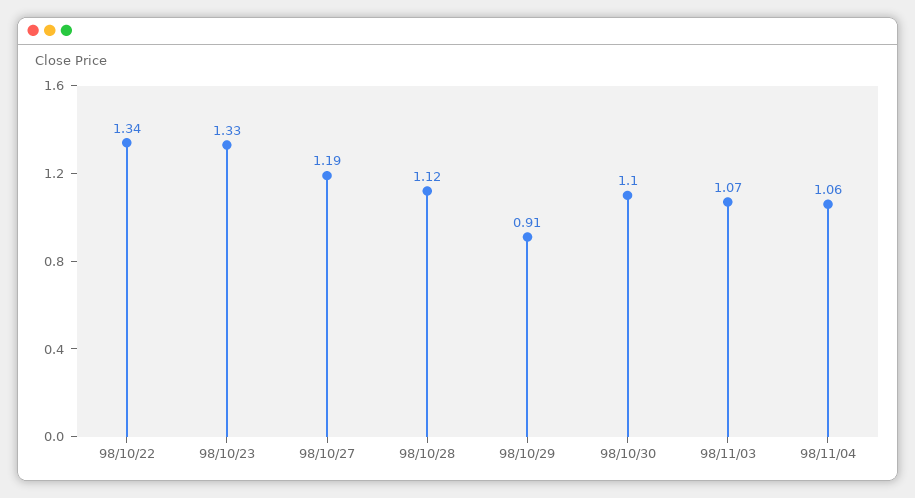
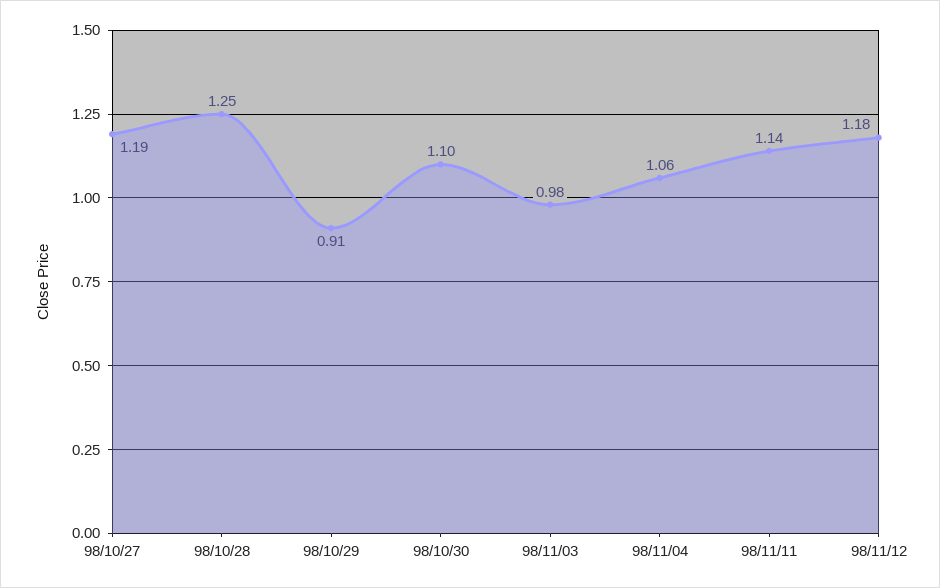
98/10/22: 1.34 -> none
98/10/23: 1.33 -> none
98/10/28: 1.12 -> 1.25
98/11/03: 1.07 -> 0.98
98/11/11: none -> 1.14
98/11/12: none -> 1.18

